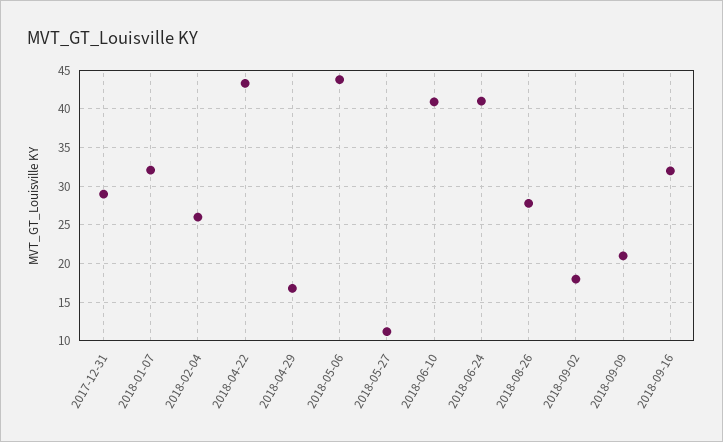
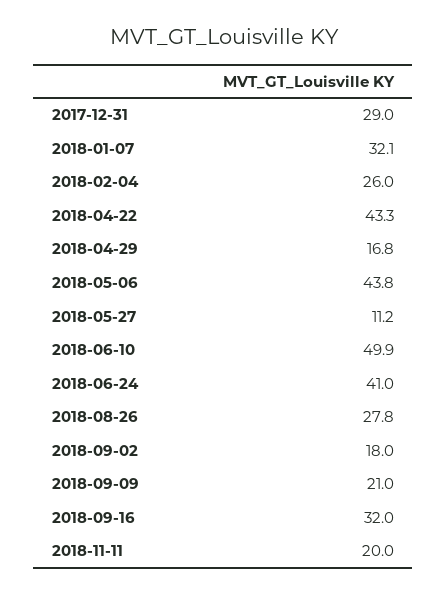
2018-06-10: 41 -> 49.9
2018-11-11: none -> 20

